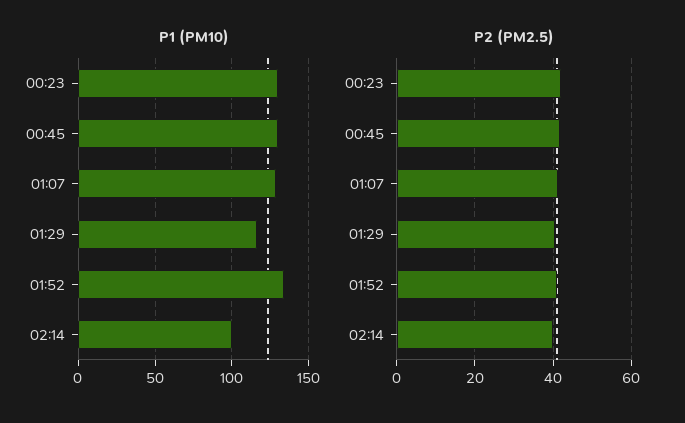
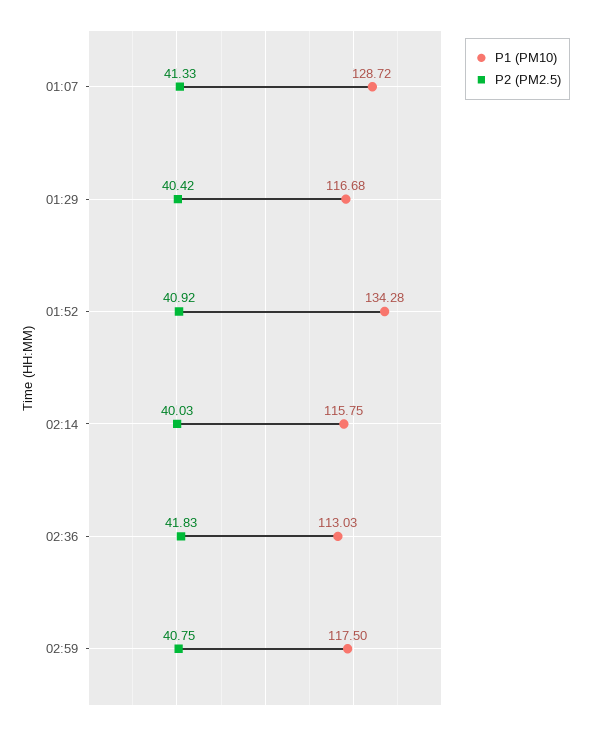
P1 (PM10), 00:23: 130 -> none
P1 (PM10), 00:45: 130 -> none
P1 (PM10), 02:14: 100 -> 115.75
P2 (PM2.5), 00:23: 42 -> none
P2 (PM2.5), 00:45: 42 -> none
P1 (PM10), 02:36: none -> 113.03
P2 (PM2.5), 02:36: none -> 41.83
P1 (PM10), 02:59: none -> 117.5
P2 (PM2.5), 02:59: none -> 40.75

